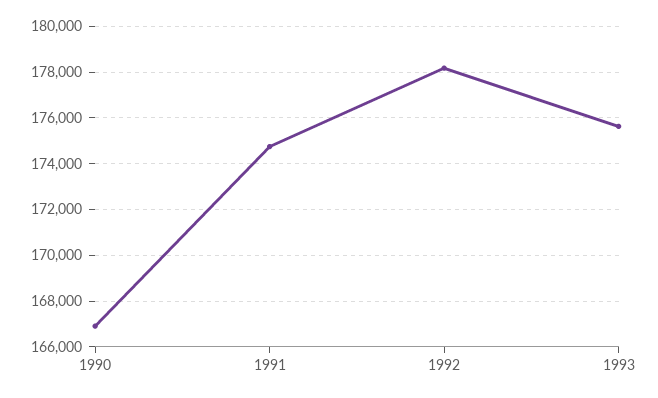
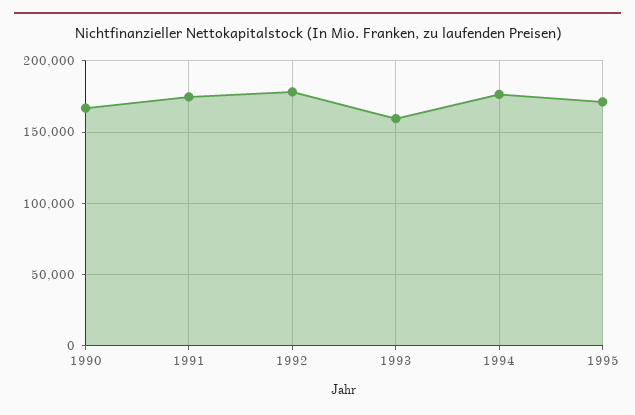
1993: 175500 -> 160000
1994: none -> 175000
1995: none -> 170000

